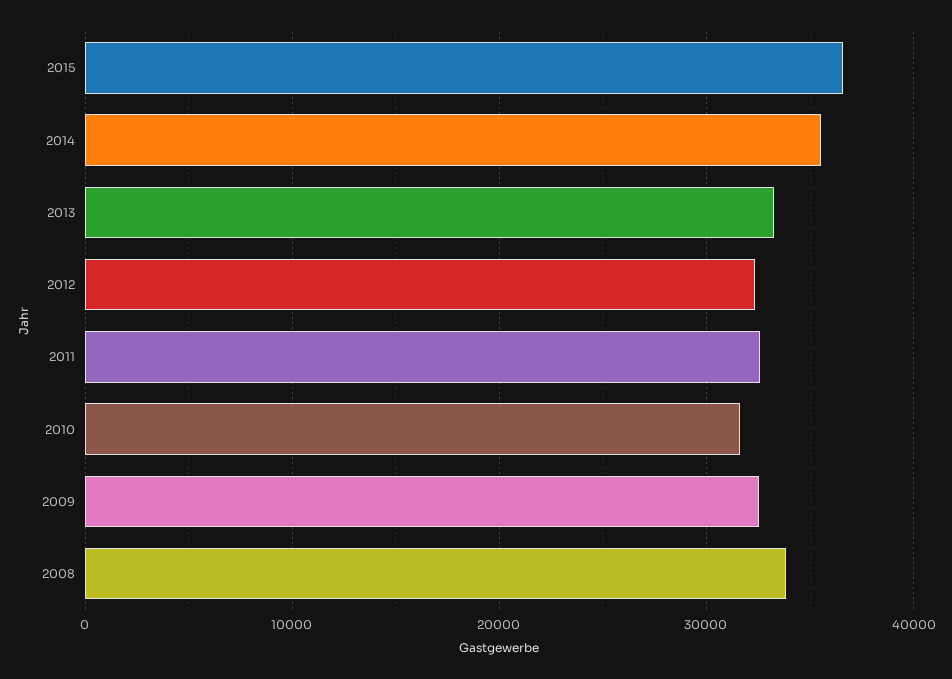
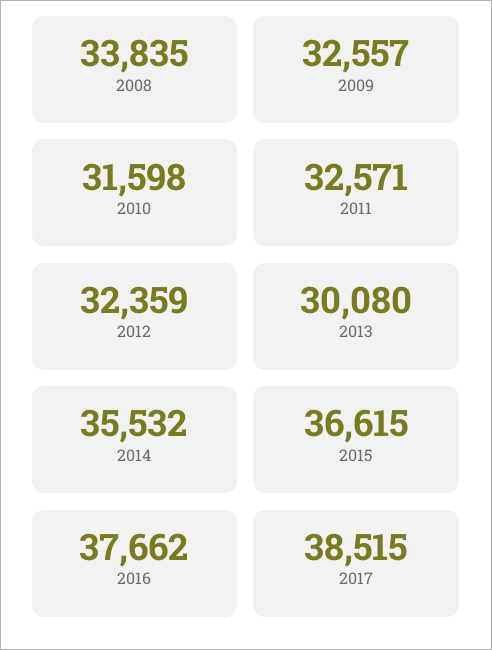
2013: 33000 -> 30080
2016: none -> 37662
2017: none -> 38515

